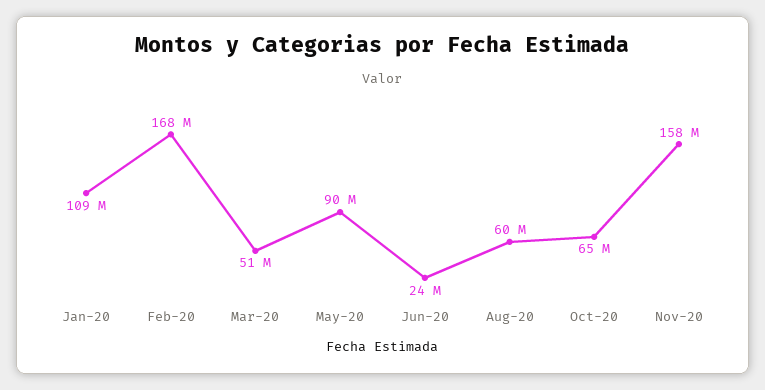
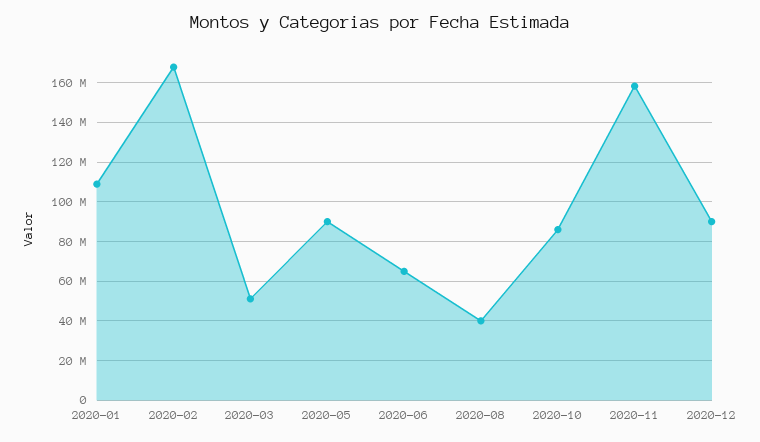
Jun-20: 24000000 -> 65000000
Aug-20: 60000000 -> 40000000
Oct-20: 65000000 -> 85000000
2020-12: none -> 90000000

